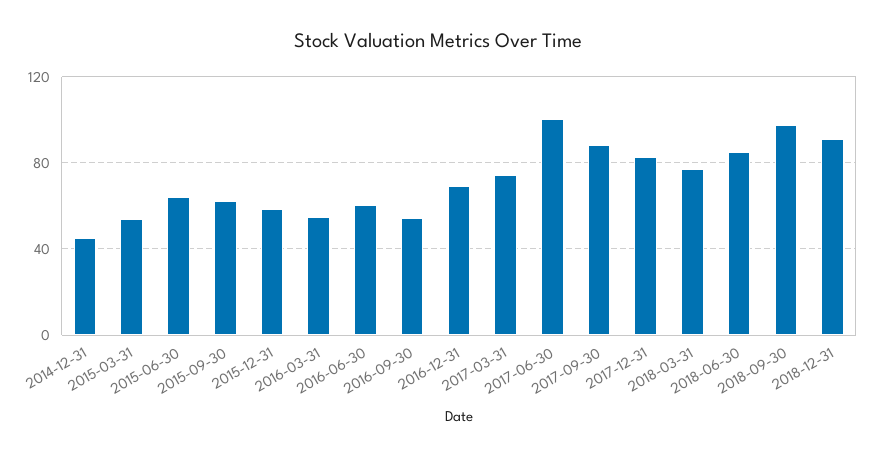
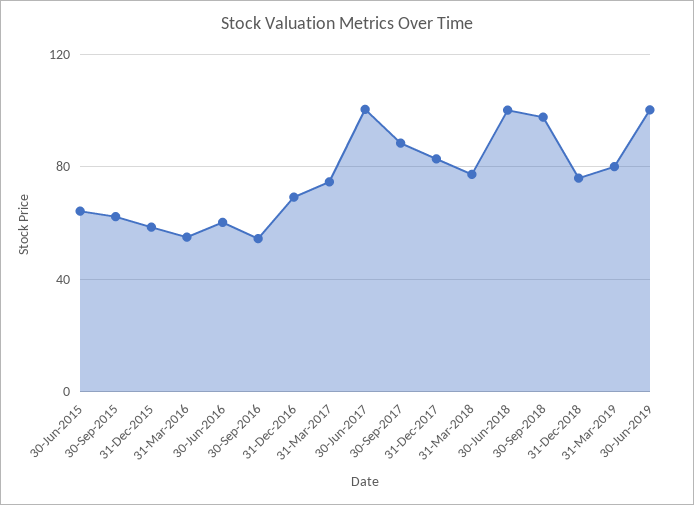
2014-12-31: 45 -> none
2015-03-31: 55 -> none
2018-06-30: 85 -> 100
2018-12-31: 90 -> 75
31-Mar-2019: none -> 80
30-Jun-2019: none -> 100

